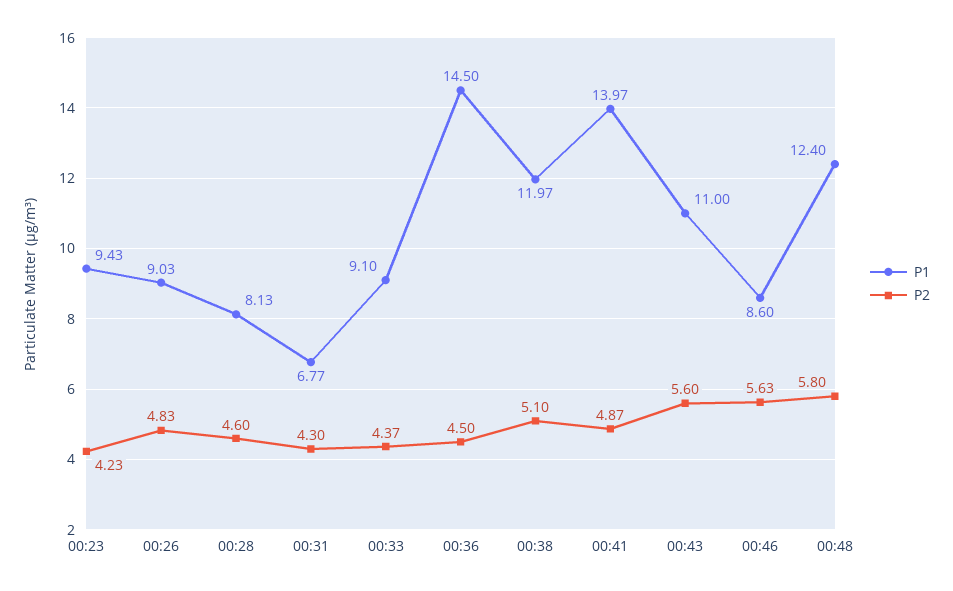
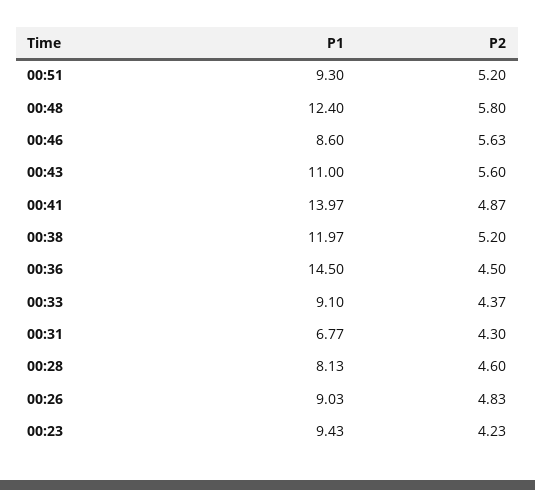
P2, 00:38: 5.1 -> 5.2
P1, 00:51: none -> 9.3
P2, 00:51: none -> 5.2

